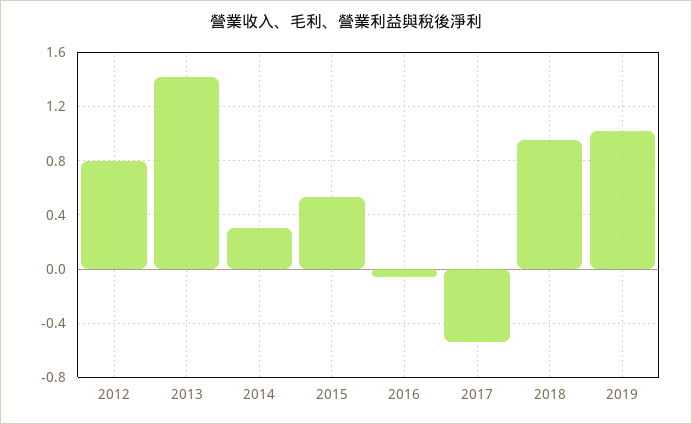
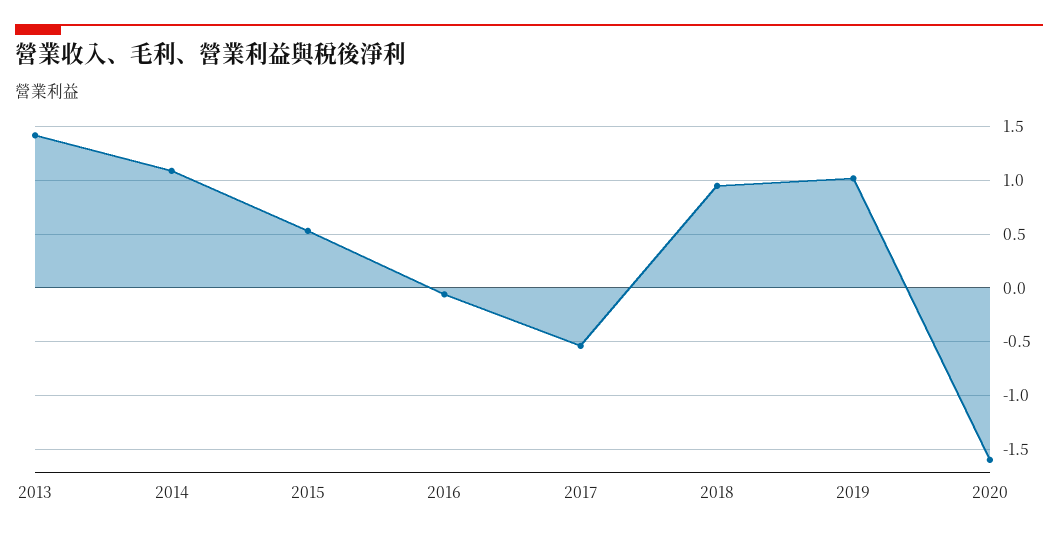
2012: 0.8 -> none
2014: 0.3 -> 1.1
2020: none -> -1.6

